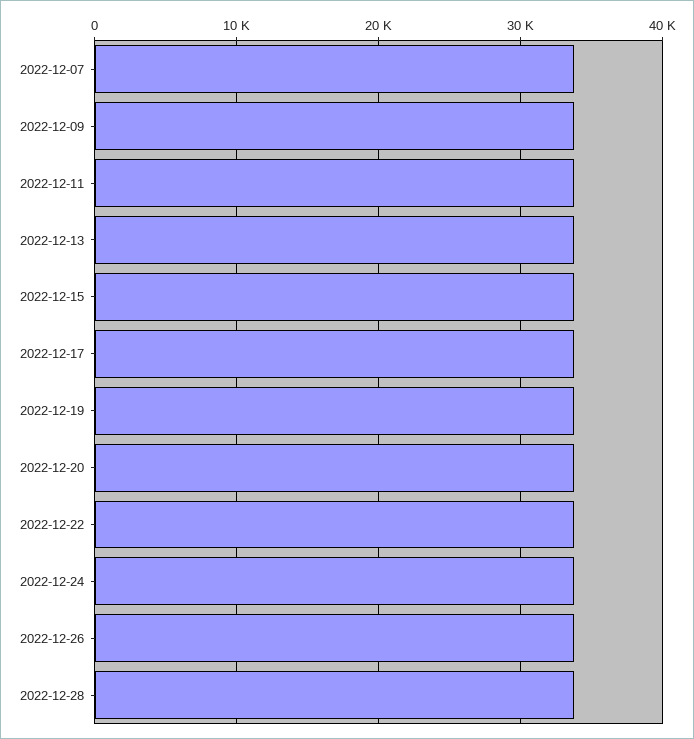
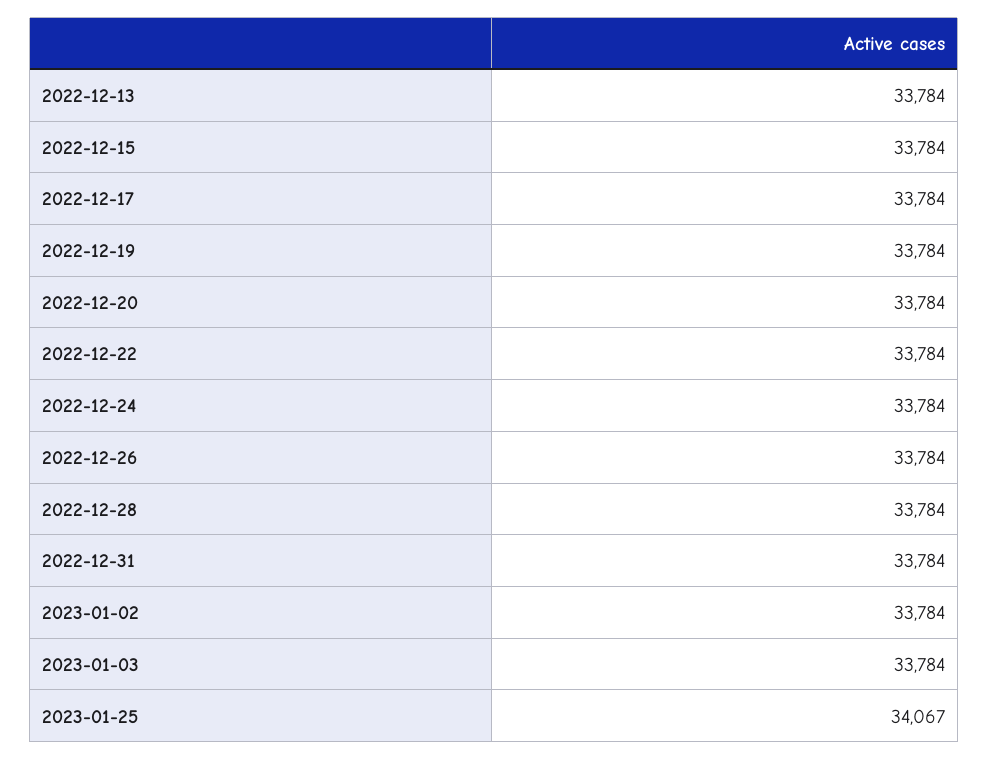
2022-12-07: 34000 -> none
2022-12-09: 34000 -> none
2022-12-11: 34000 -> none
2022-12-31: none -> 33784
2023-01-02: none -> 33784
2023-01-03: none -> 33784
2023-01-25: none -> 34067

